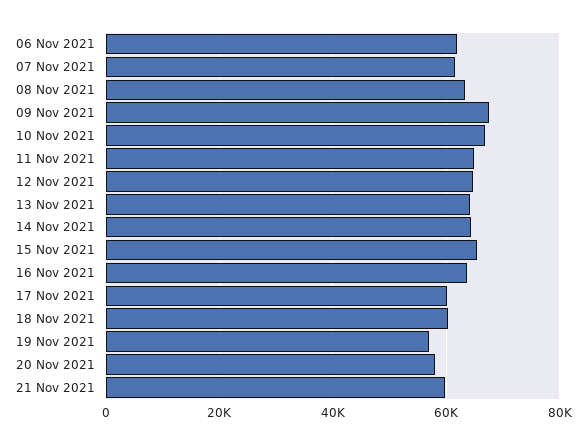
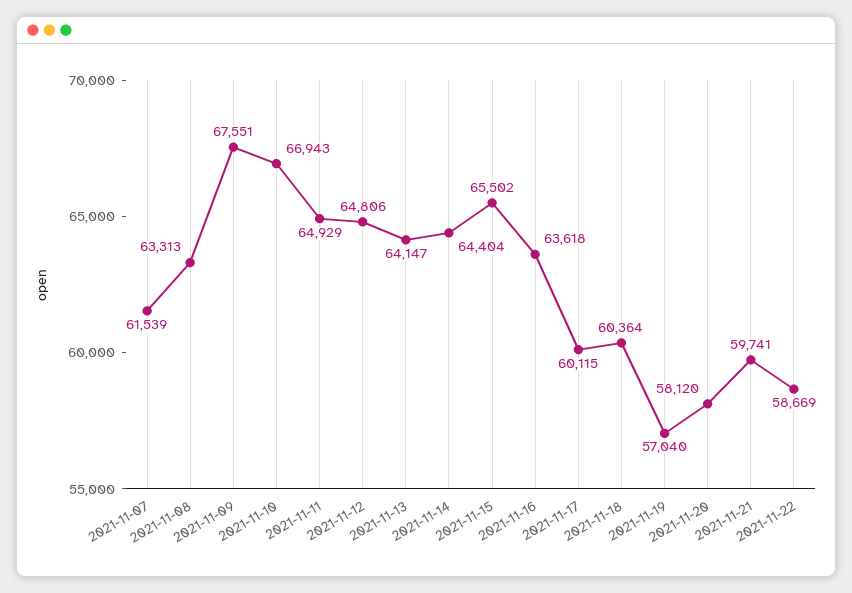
06 Nov 2021: 62000 -> none
2021-11-22: none -> 58669

